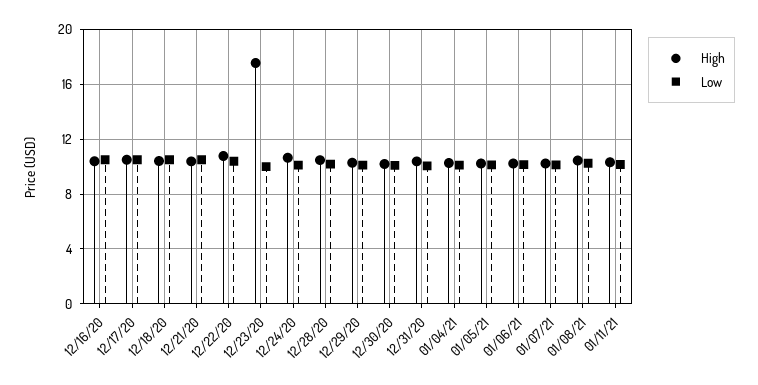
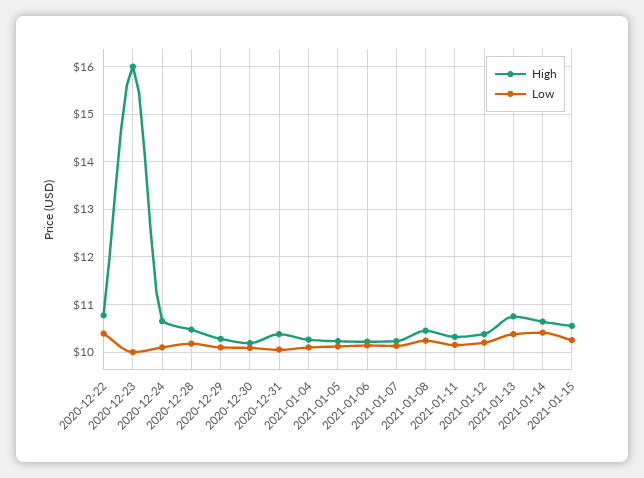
High, 12/16/20: 10.5 -> none
Low, 12/16/20: 10.5 -> none
High, 12/17/20: 10.5 -> none
Low, 12/17/20: 10.5 -> none
High, 12/18/20: 10.5 -> none
Low, 12/18/20: 10.5 -> none
High, 12/21/20: 10.5 -> none
Low, 12/21/20: 10.5 -> none
High, 12/23/20: 17.5 -> 16
High, 2021-01-12: none -> 10.4
Low, 2021-01-12: none -> 10.2
High, 2021-01-13: none -> 10.8
Low, 2021-01-13: none -> 10.4
High, 2021-01-14: none -> 10.6
Low, 2021-01-14: none -> 10.4
High, 2021-01-15: none -> 10.6
Low, 2021-01-15: none -> 10.2

